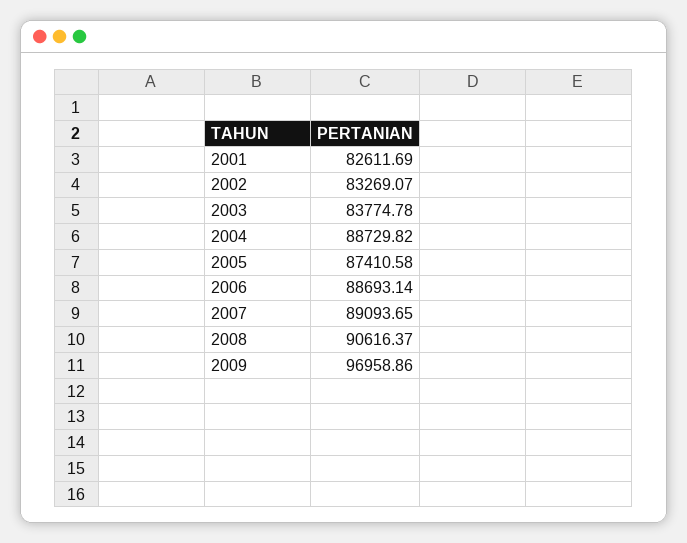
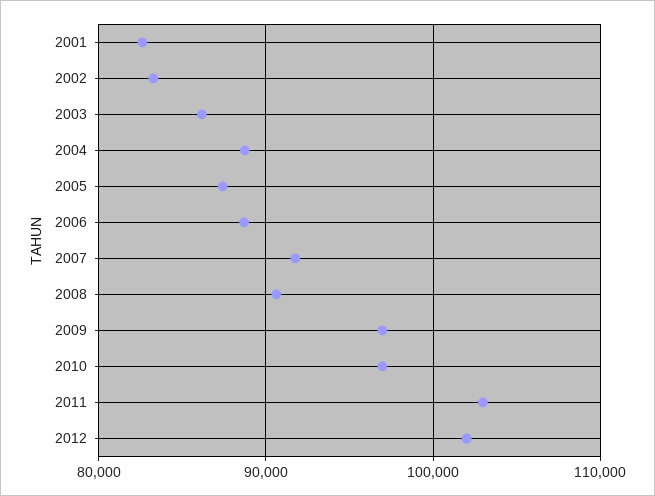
2003: 83774.78 -> 86000
2007: 89093.65 -> 92000
2010: none -> 97000
2011: none -> 103000
2012: none -> 102000

